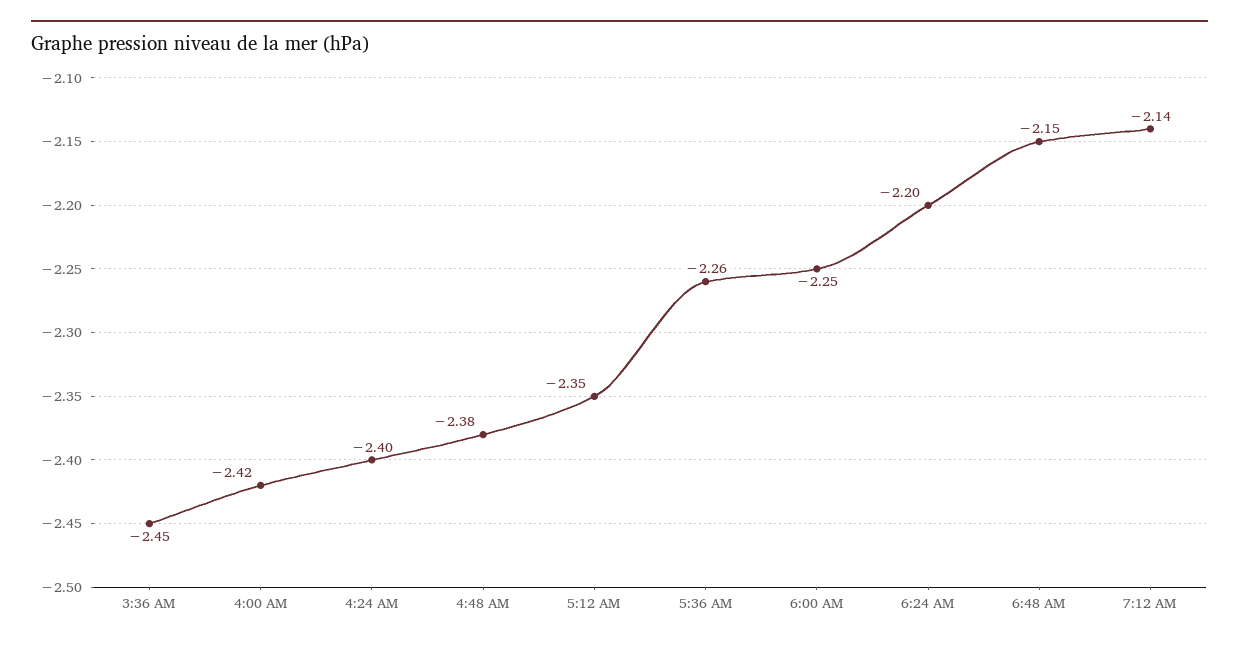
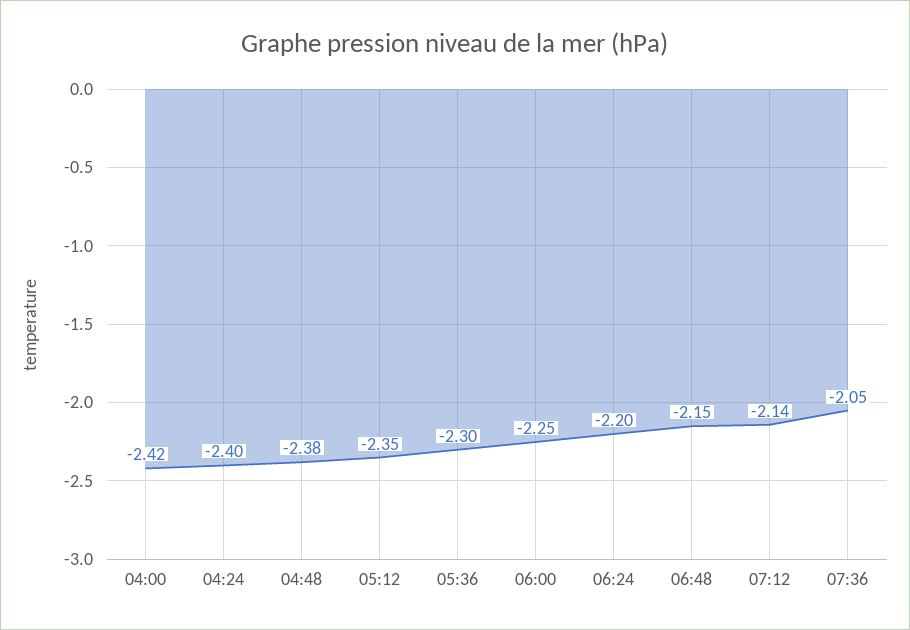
3:36 AM: -2.45 -> none
5:36 AM: -2.26 -> -2.3
07:36: none -> -2.05

